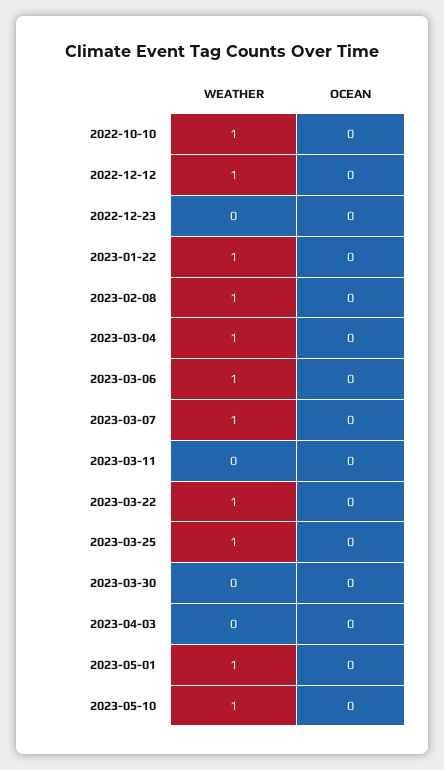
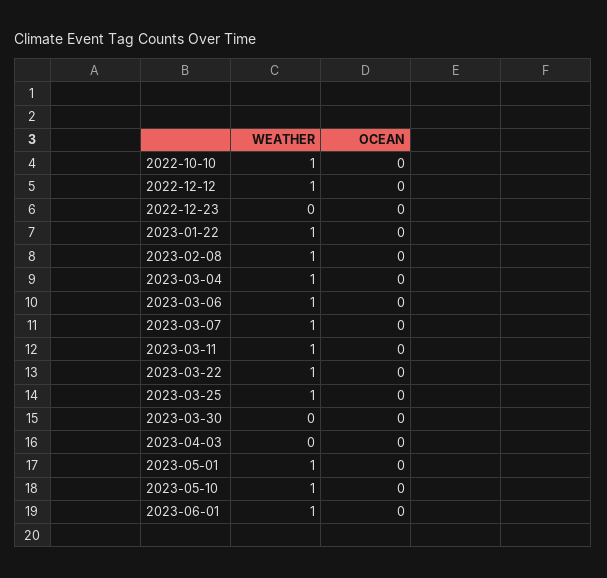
WEATHER, 2023-03-11: 0 -> 1
WEATHER, 2023-06-01: none -> 1
OCEAN, 2023-06-01: none -> 0

